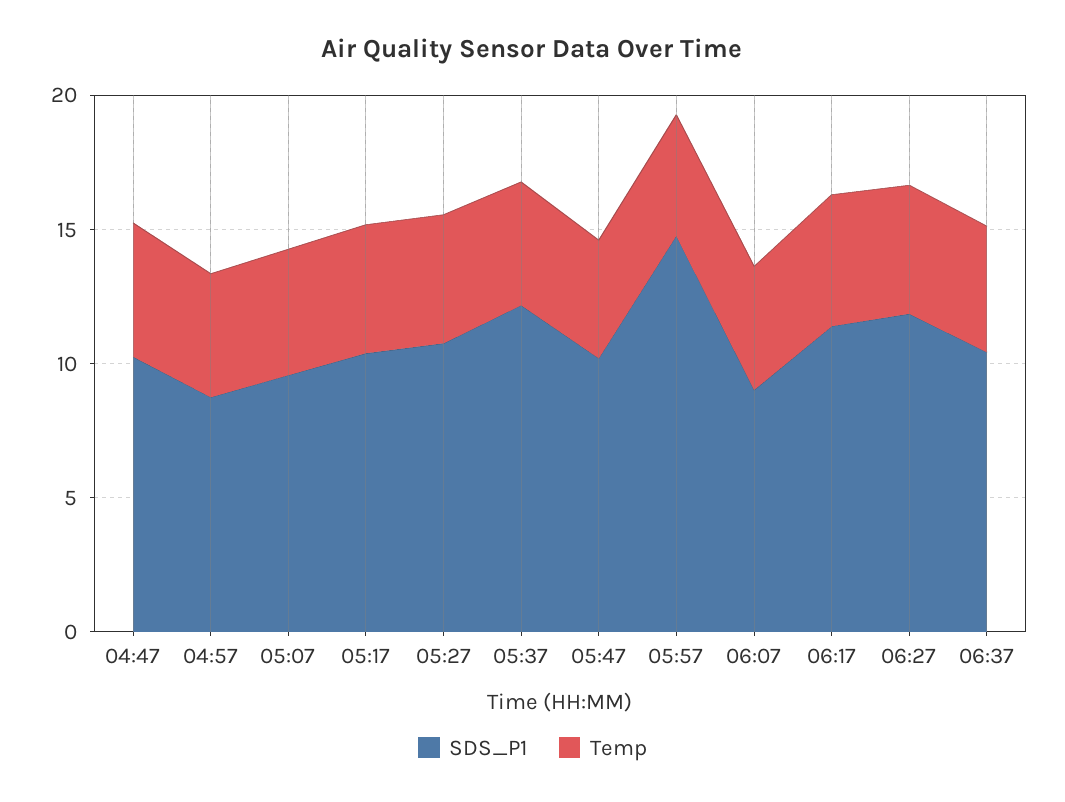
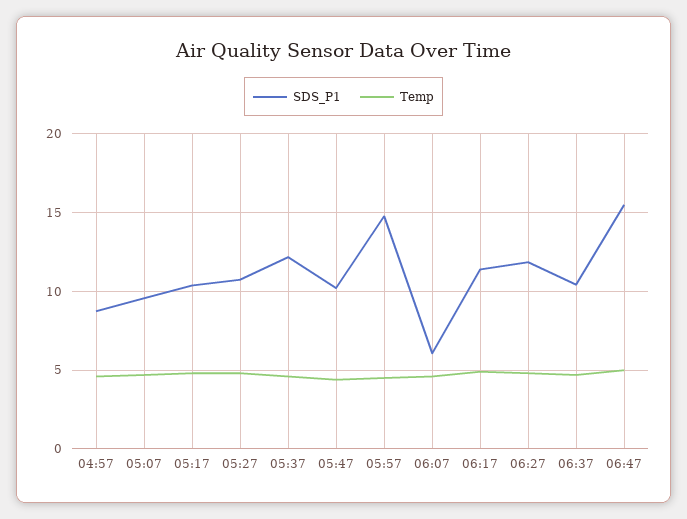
SDS_P1, 04:47: 10 -> none
Temp, 04:47: 5 -> none
SDS_P1, 06:07: 9 -> 6
SDS_P1, 06:47: none -> 15.5
Temp, 06:47: none -> 5

